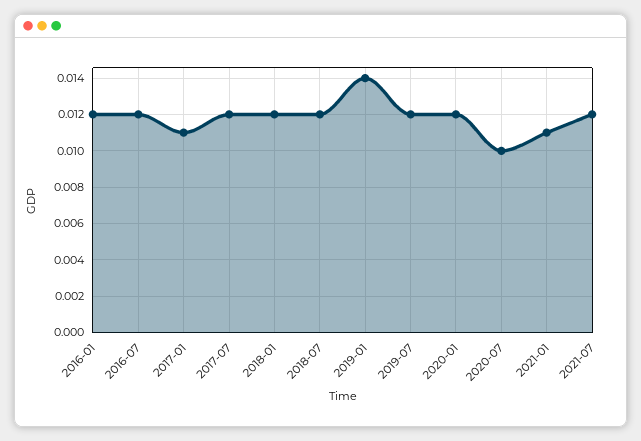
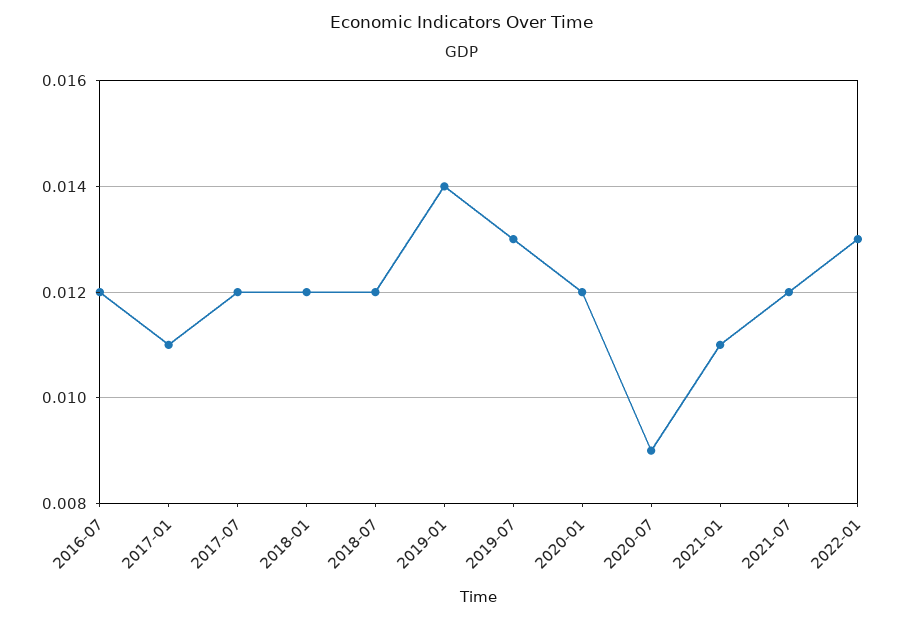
2016-01: 0.012 -> none
2019-07: 0.012 -> 0.013
2020-07: 0.01 -> 0.009
2022-01: none -> 0.013

